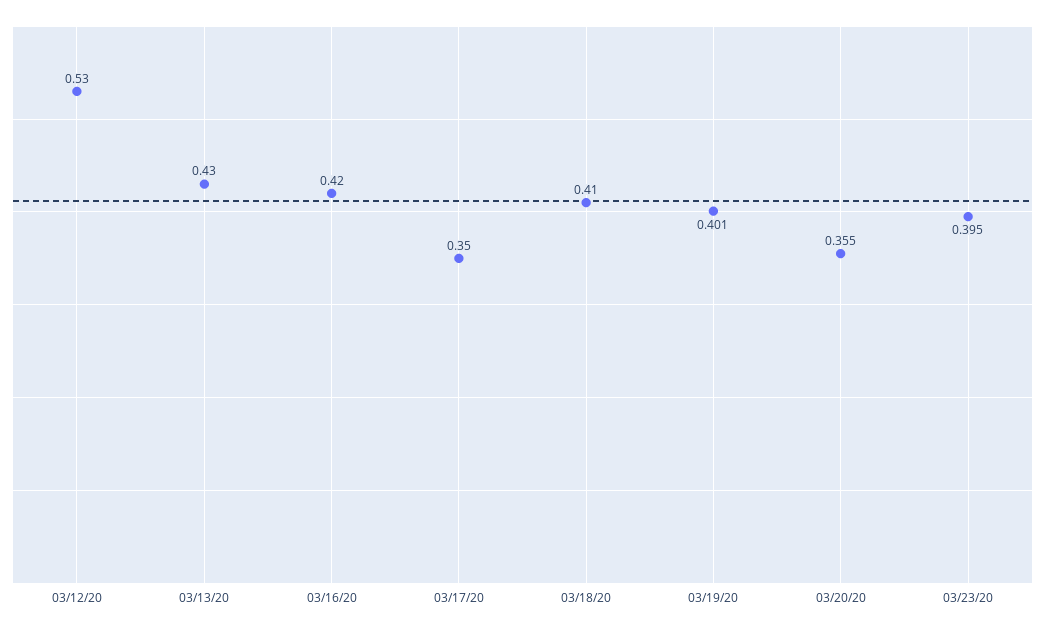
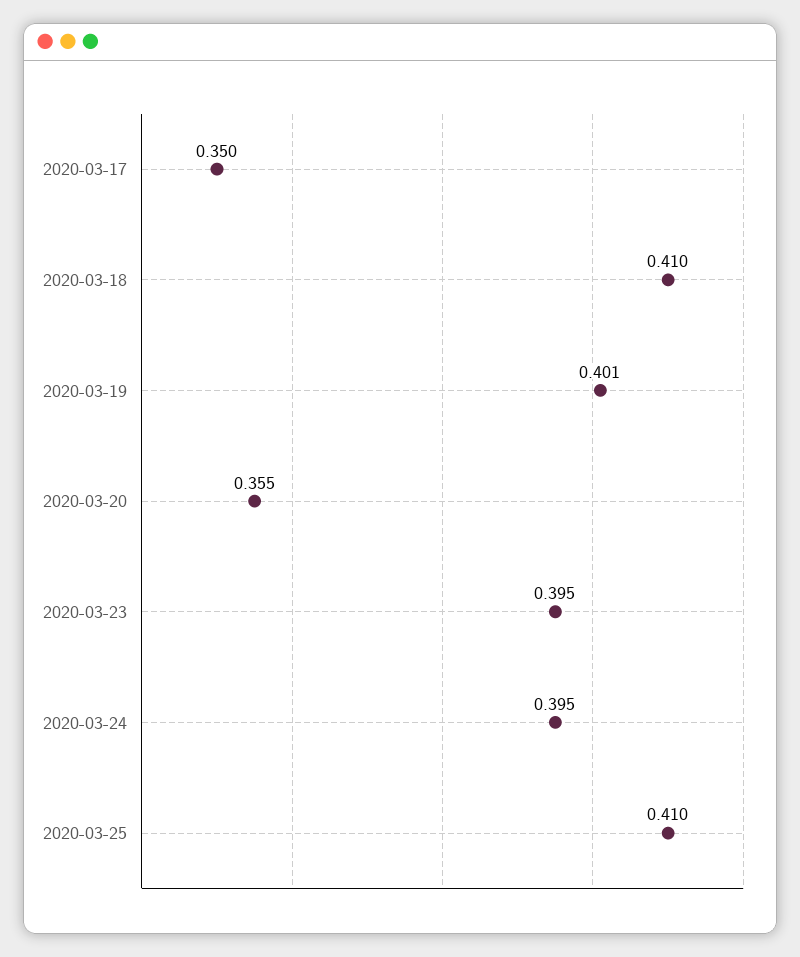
03/12/20: 0.53 -> none
03/13/20: 0.43 -> none
03/16/20: 0.42 -> none
2020-03-24: none -> 0.395
2020-03-25: none -> 0.41

